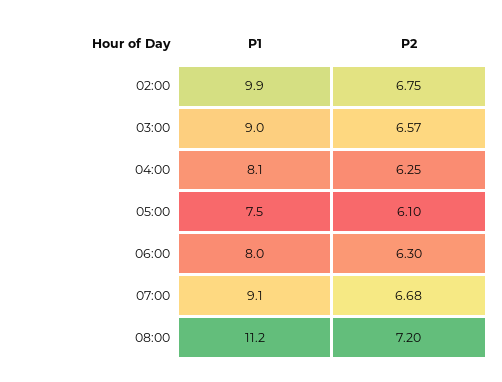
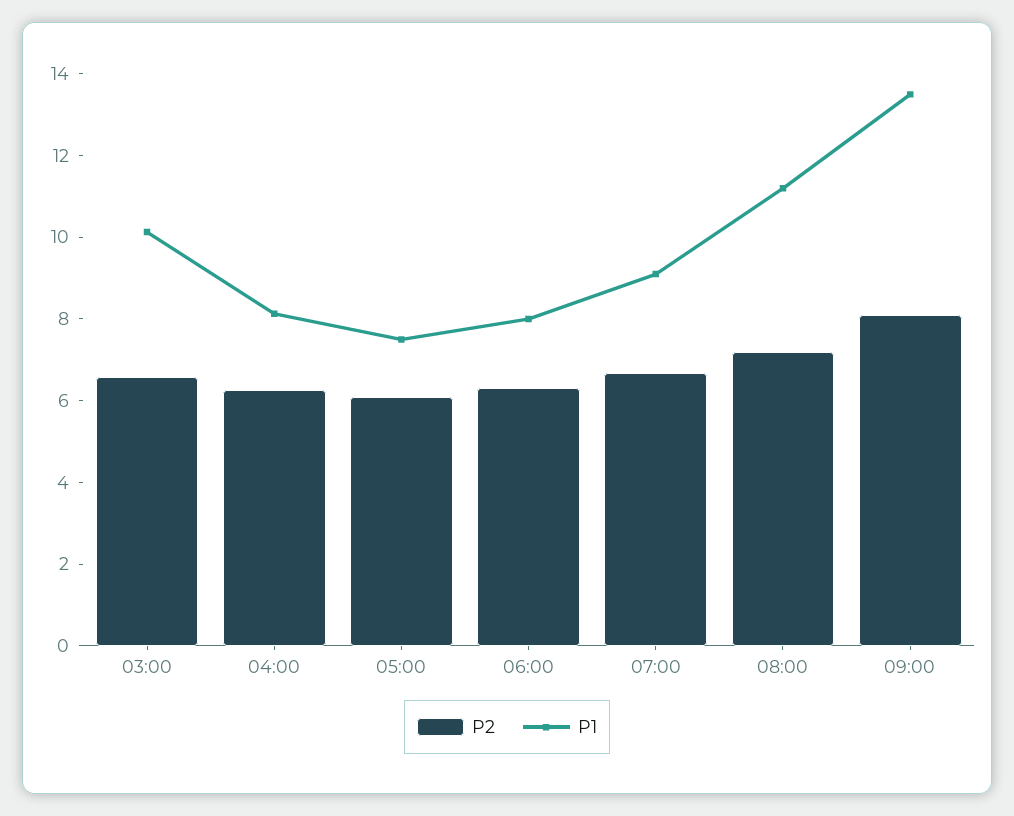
P1, 02:00: 9.9 -> none
P2, 02:00: 6.75 -> none
P1, 03:00: 9 -> 10
P2, 09:00: none -> 8
P1, 09:00: none -> 13.5

